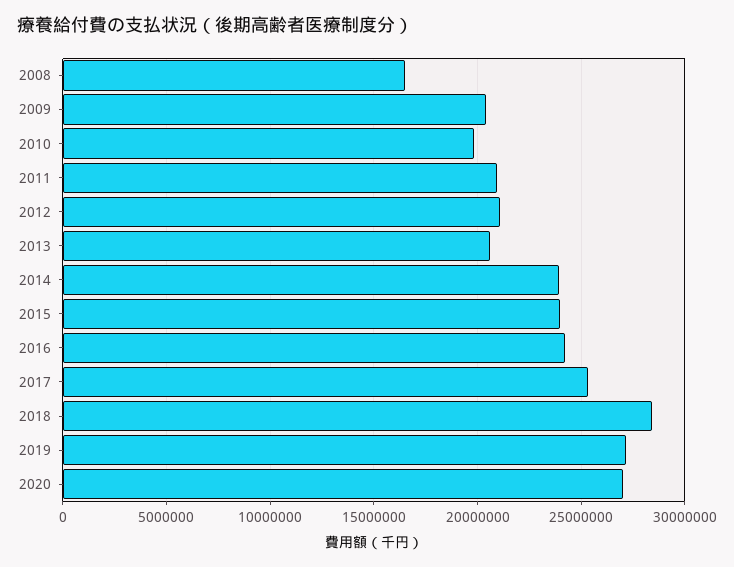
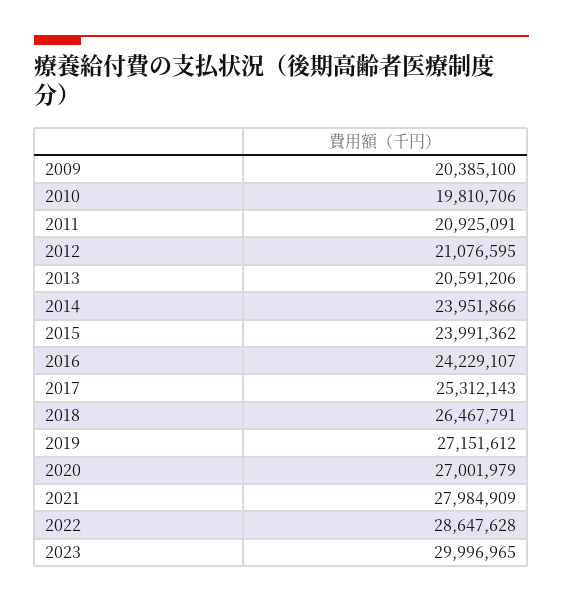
2008: 16500000 -> none
2018: 28500000 -> 26467791
2021: none -> 27984909
2022: none -> 28647628
2023: none -> 29996965

